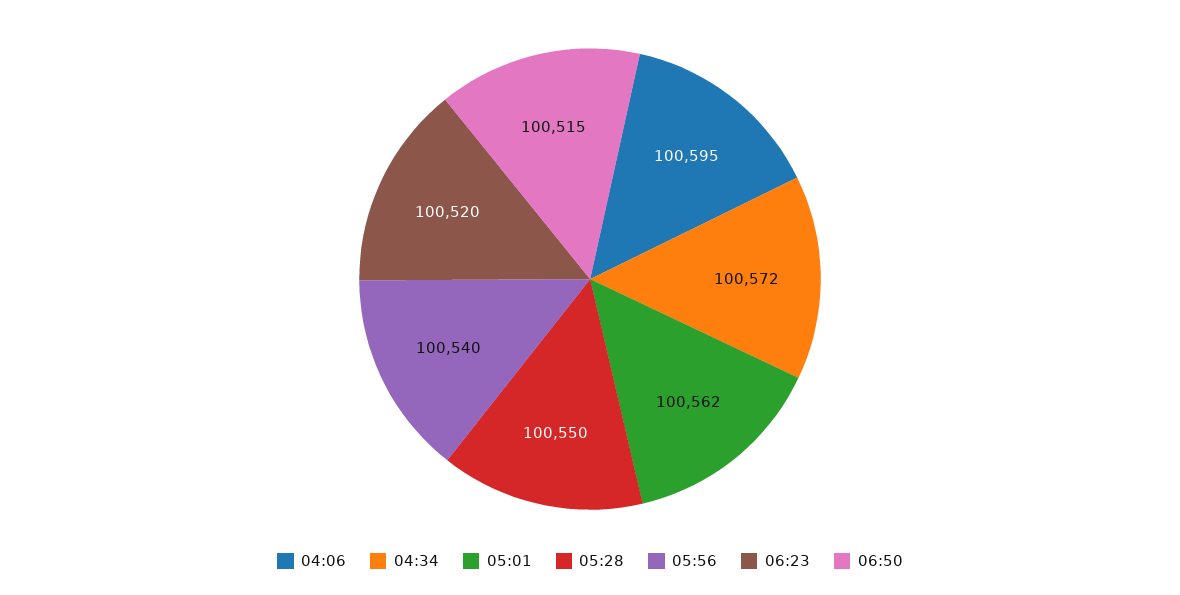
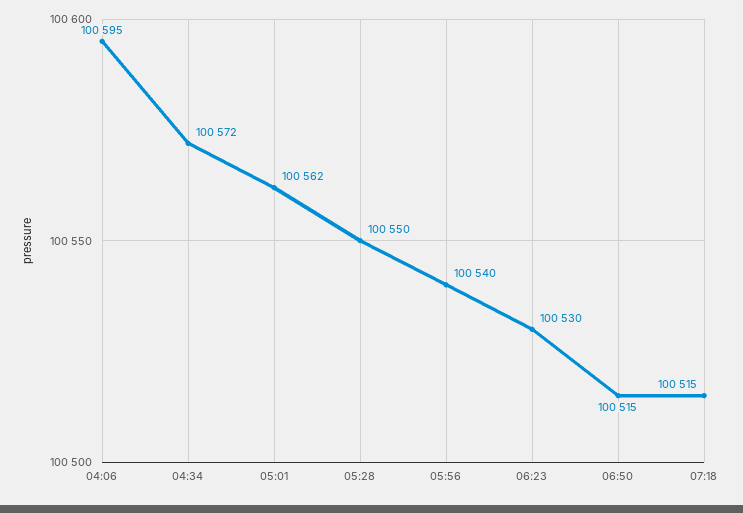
06:23: 100520 -> 100530
07:18: none -> 100515

